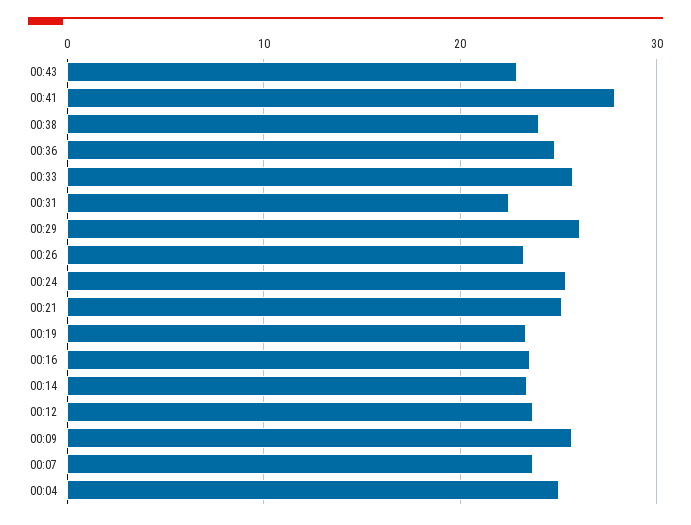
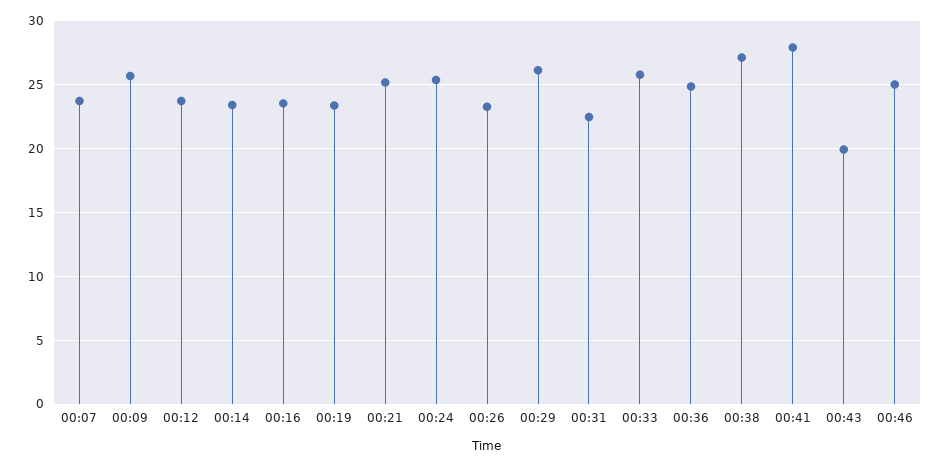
00:43: 23 -> 20
00:38: 24 -> 27
00:04: 25 -> none
00:46: none -> 25

